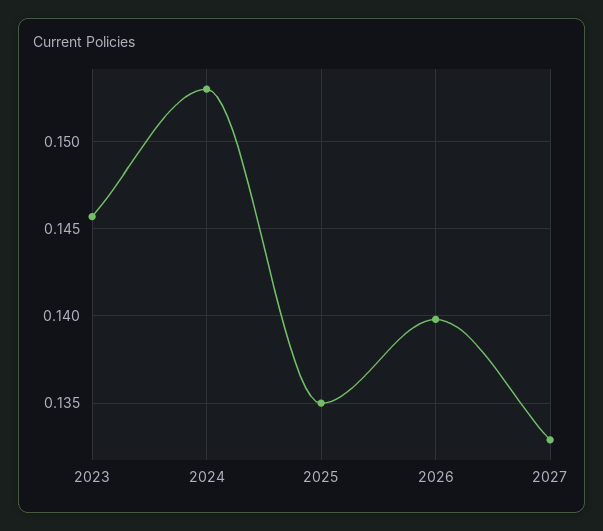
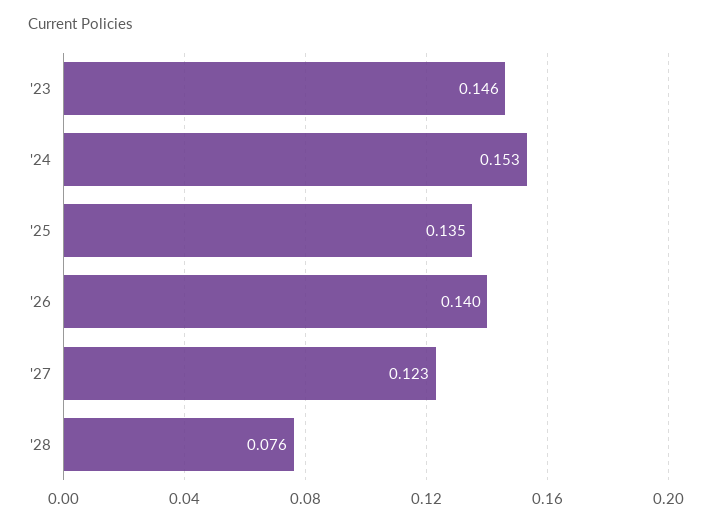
2027: 0.133 -> 0.123
'28: none -> 0.076

